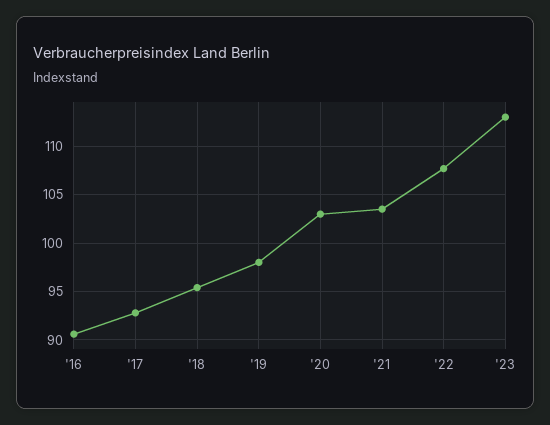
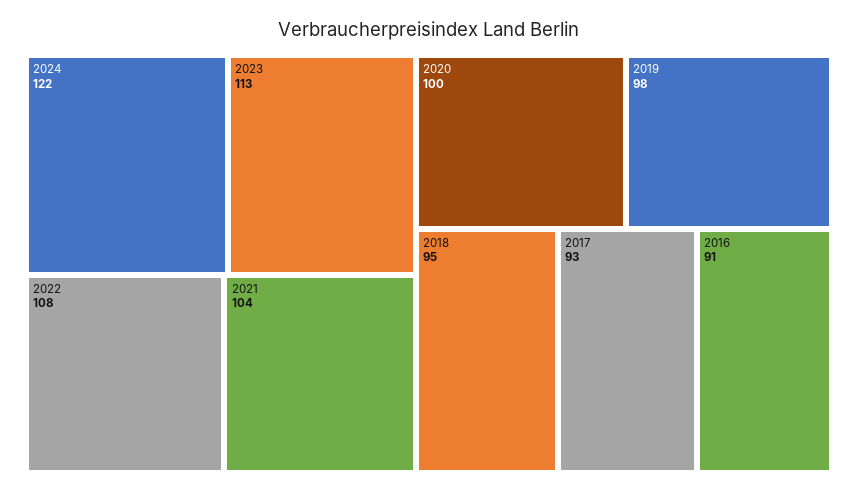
'20: 103 -> 100
2024: none -> 122

